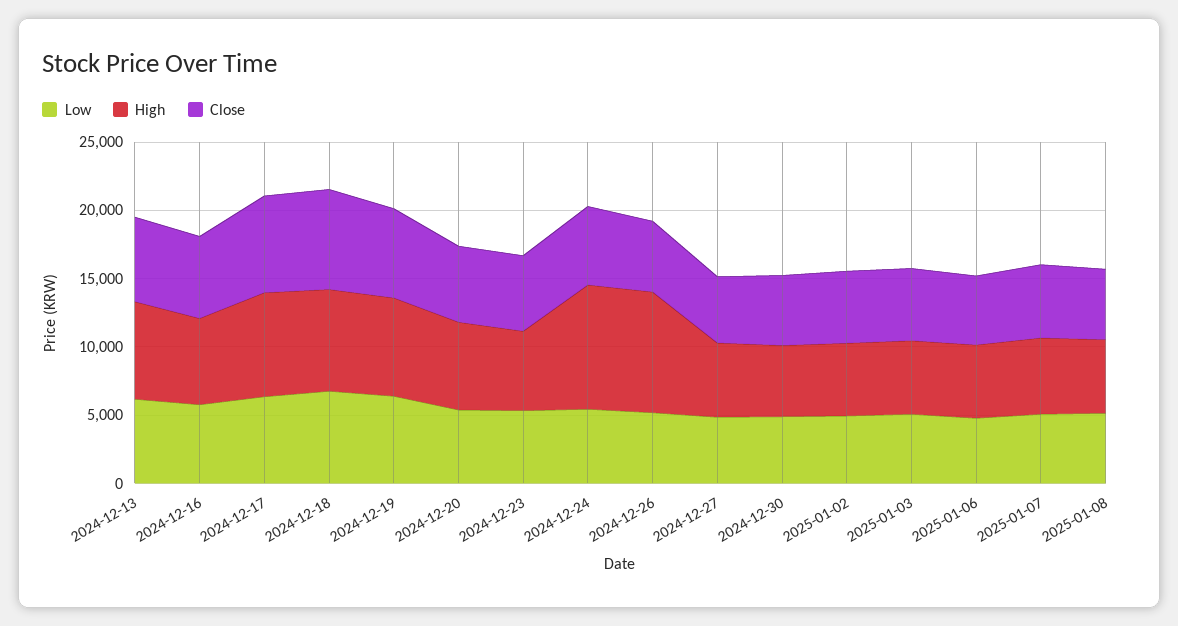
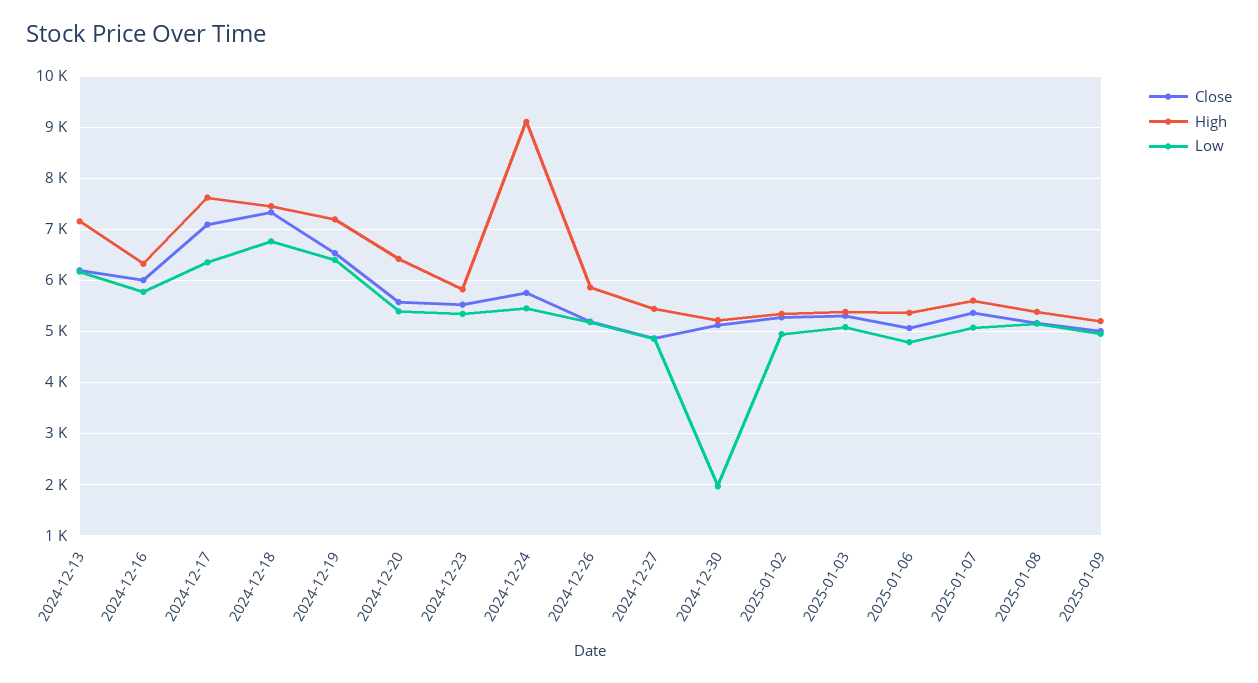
High, 2024-12-26: 9000 -> 5800
Low, 2024-12-30: 5000 -> 2000
Close, 2025-01-09: none -> 5000
High, 2025-01-09: none -> 5200
Low, 2025-01-09: none -> 5000

